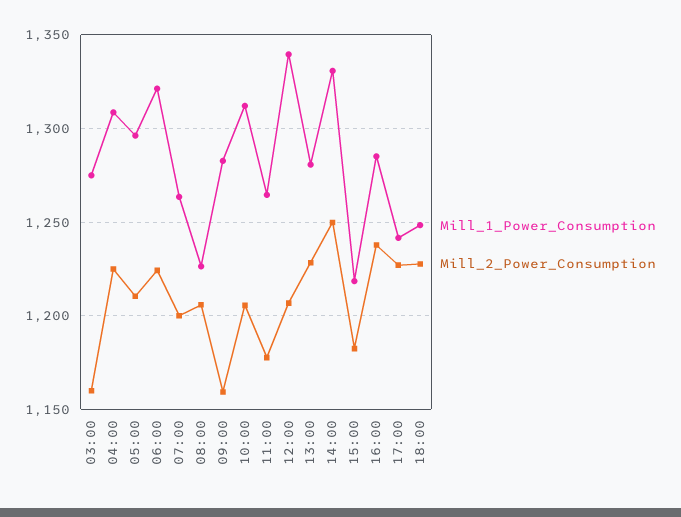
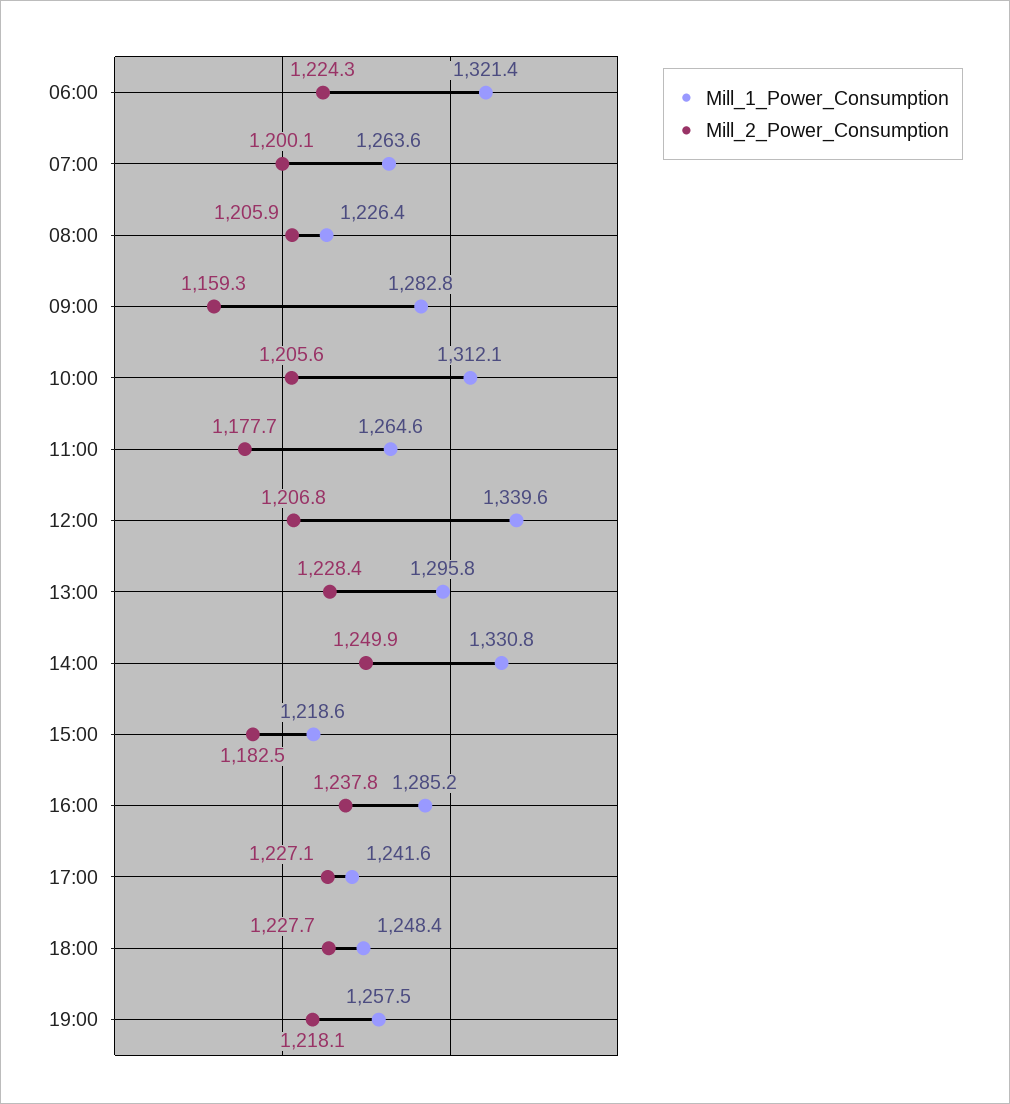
Mill_1_Power_Consumption, 03:00: 1275 -> none
Mill_2_Power_Consumption, 03:00: 1160 -> none
Mill_1_Power_Consumption, 04:00: 1310 -> none
Mill_2_Power_Consumption, 04:00: 1225 -> none
Mill_1_Power_Consumption, 05:00: 1295 -> none
Mill_2_Power_Consumption, 05:00: 1210 -> none
Mill_1_Power_Consumption, 13:00: 1280 -> 1295.8
Mill_1_Power_Consumption, 19:00: none -> 1257.5
Mill_2_Power_Consumption, 19:00: none -> 1218.1

